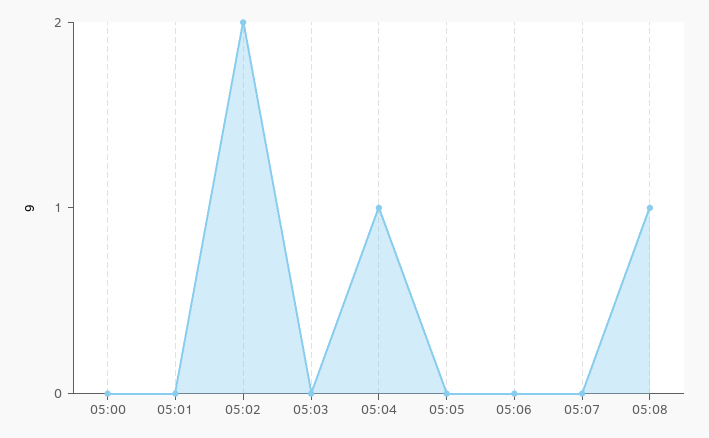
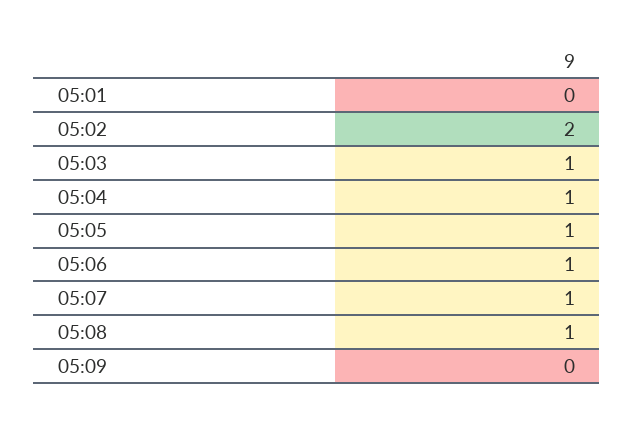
05:00: 0 -> none
05:03: 0 -> 1
05:05: 0 -> 1
05:06: 0 -> 1
05:07: 0 -> 1
05:09: none -> 0

